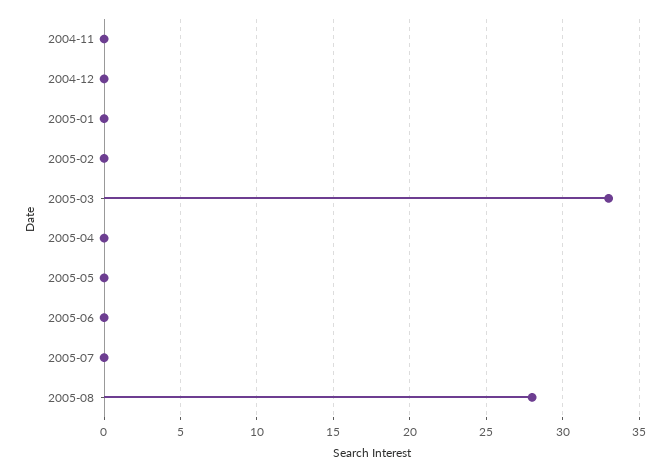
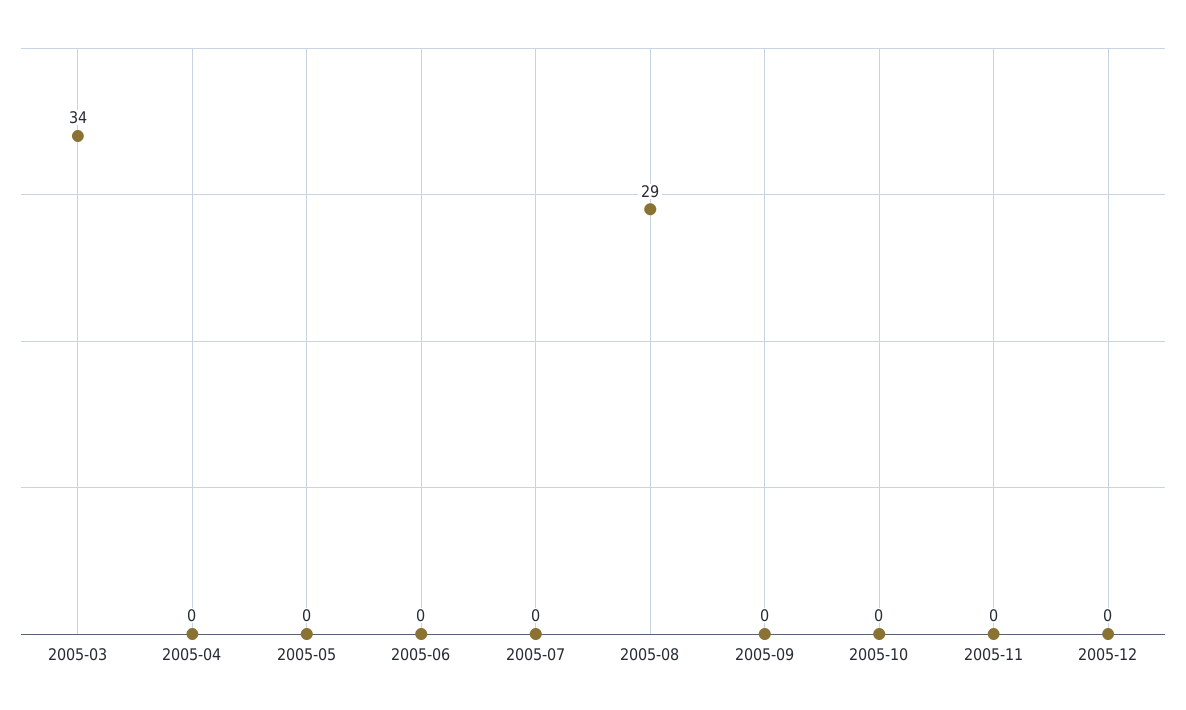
2004-11: 0 -> none
2004-12: 0 -> none
2005-01: 0 -> none
2005-02: 0 -> none
2005-03: 33 -> 34
2005-08: 28 -> 29
2005-09: none -> 0
2005-10: none -> 0
2005-11: none -> 0
2005-12: none -> 0

